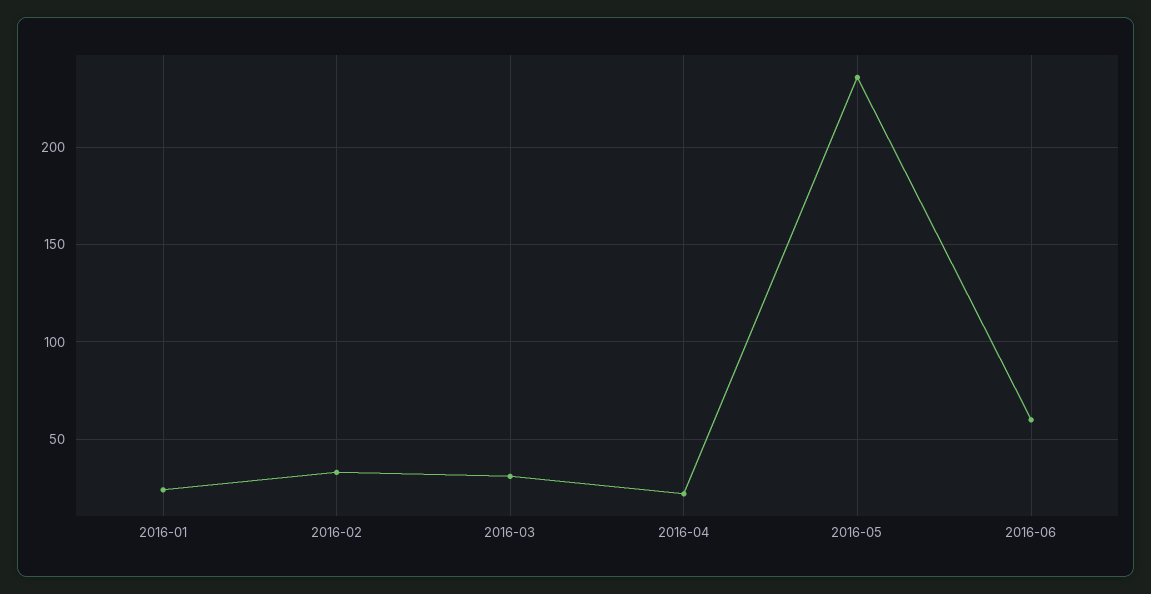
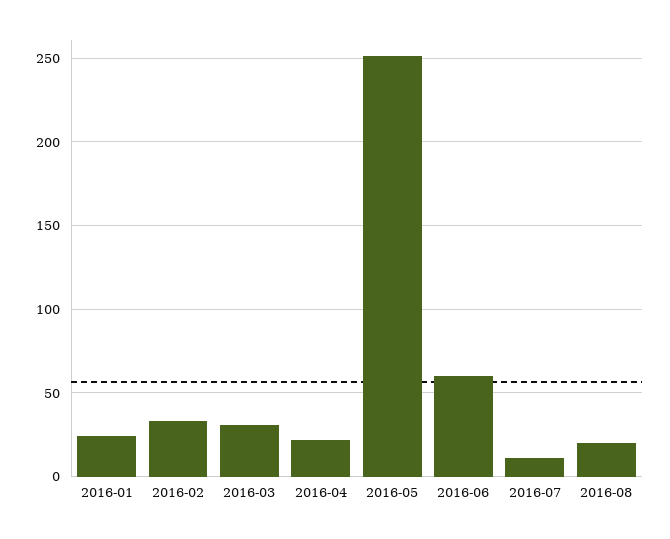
2016-05: 235 -> 250
2016-07: none -> 10
2016-08: none -> 20

